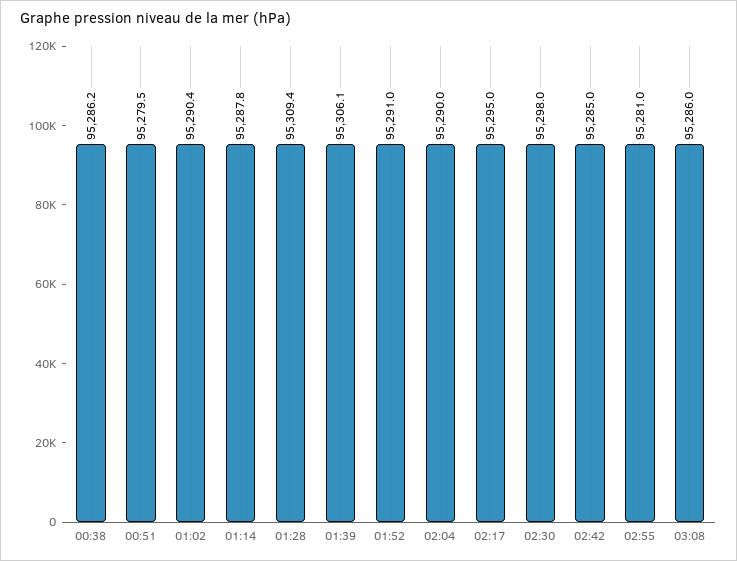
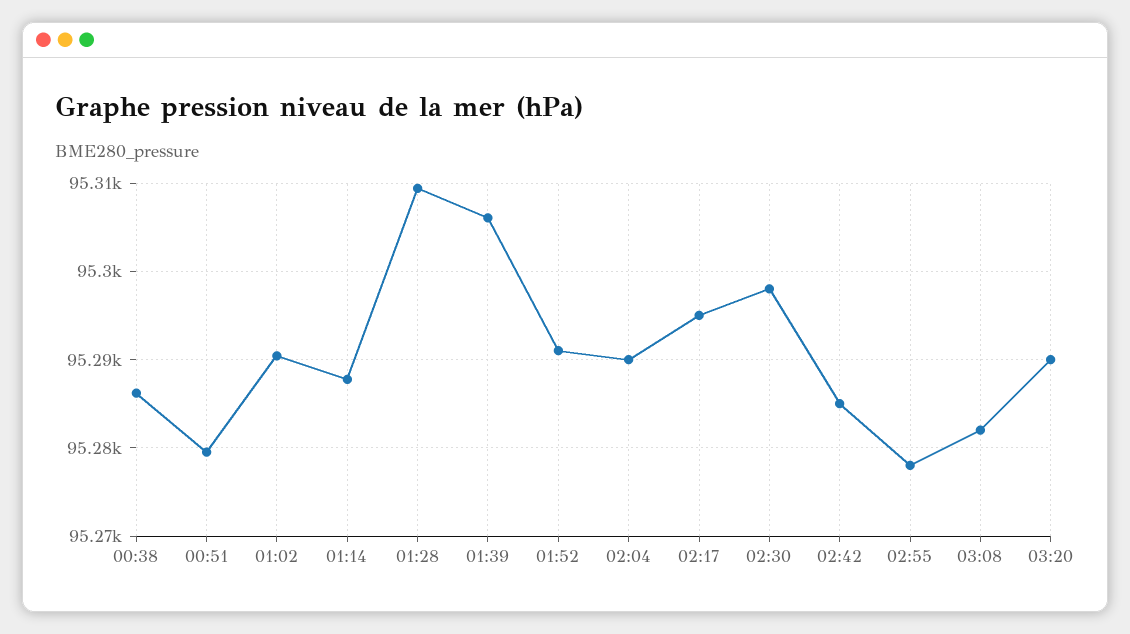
02:55: 95281 -> 95278
03:08: 95286 -> 95282
03:20: none -> 95290

